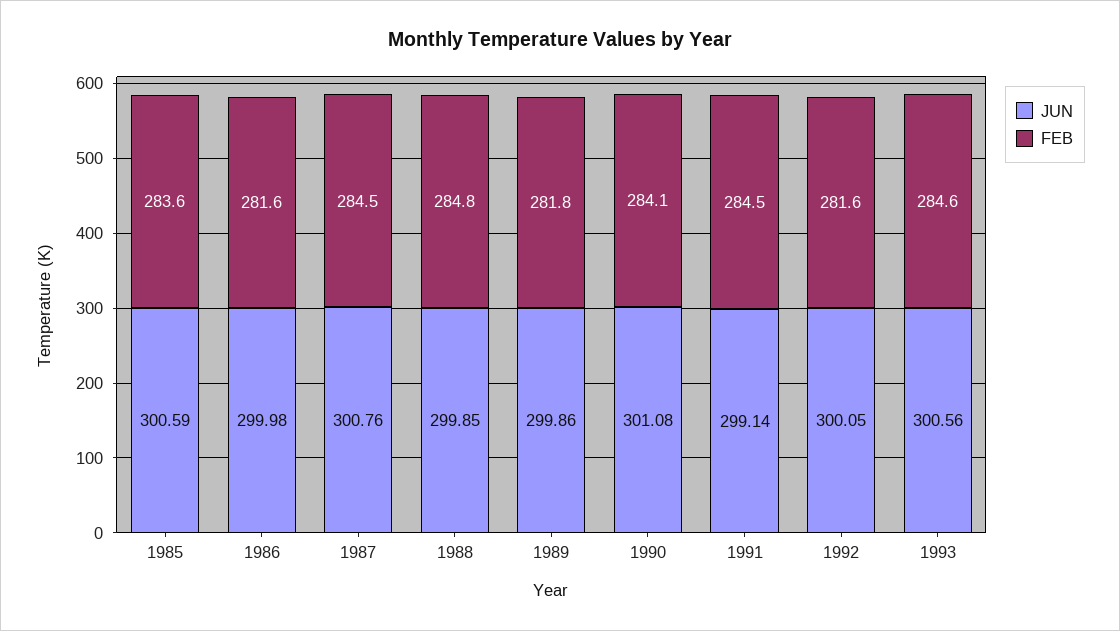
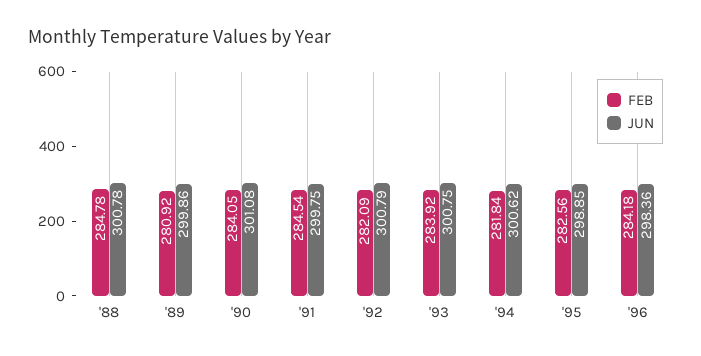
JUN, 1985: 300.59 -> none
FEB, 1985: 283.6 -> none
JUN, 1986: 299.98 -> none
FEB, 1986: 281.6 -> none
JUN, 1987: 300.76 -> none
FEB, 1987: 284.5 -> none
JUN, 1988: 299.85 -> 300.78
FEB, 1989: 281.8 -> 280.92
JUN, 1991: 299.14 -> 299.75
JUN, 1992: 300.05 -> 300.79
FEB, 1992: 281.6 -> 282.09
JUN, 1993: 300.56 -> 300.75
FEB, 1993: 284.6 -> 283.92
FEB, '94: none -> 281.84
JUN, '94: none -> 300.62
FEB, '95: none -> 282.56
JUN, '95: none -> 298.85
FEB, '96: none -> 284.18
JUN, '96: none -> 298.36

